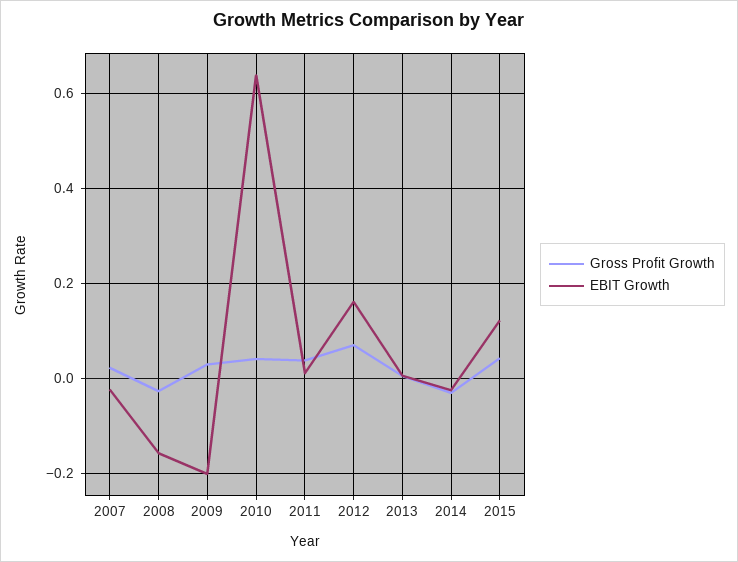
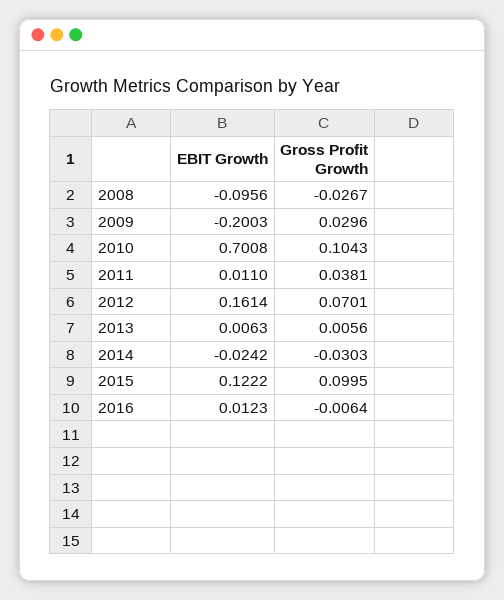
Gross Profit Growth, 2007: 0.02 -> none
EBIT Growth, 2007: -0.02 -> none
EBIT Growth, 2008: -0.16 -> -0.0956
Gross Profit Growth, 2010: 0.04 -> 0.1043
EBIT Growth, 2010: 0.64 -> 0.7008
Gross Profit Growth, 2015: 0.04 -> 0.0995
EBIT Growth, 2016: none -> 0.0123
Gross Profit Growth, 2016: none -> -0.0064

